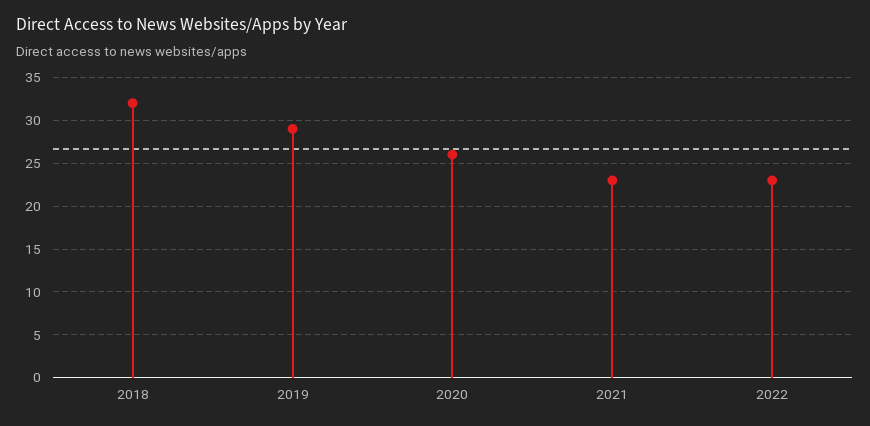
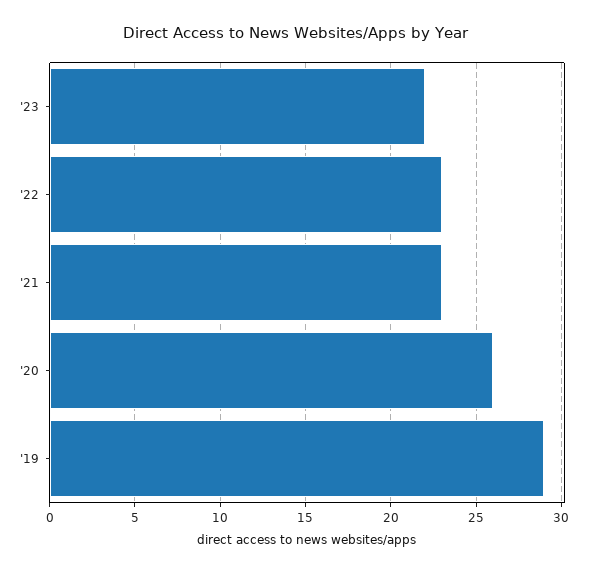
2018: 32 -> none
'23: none -> 22

